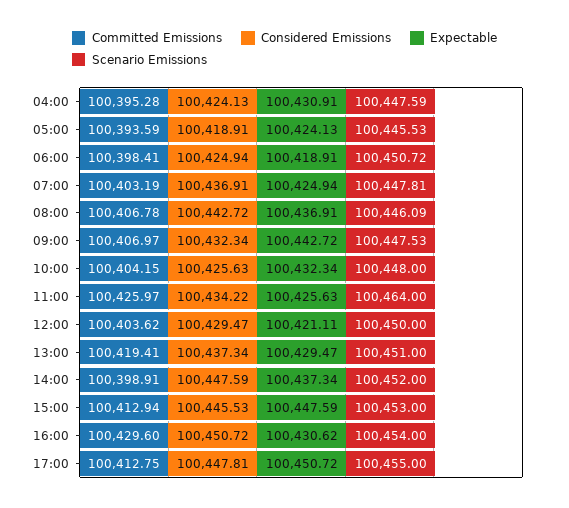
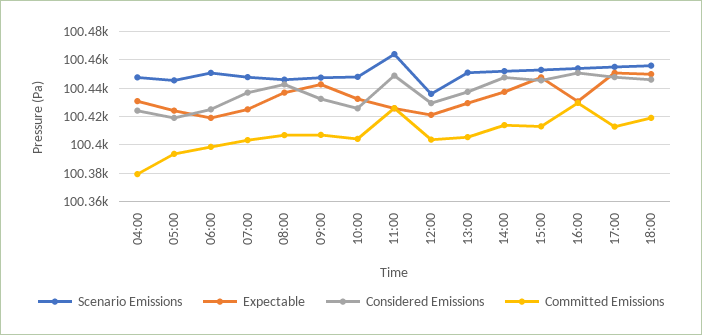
Committed Emissions, 04:00: 100395.28 -> 100380
Considered Emissions, 11:00: 100434.22 -> 100450
Scenario Emissions, 12:00: 100450 -> 100435
Committed Emissions, 13:00: 100419.41 -> 100405
Committed Emissions, 14:00: 100398.91 -> 100415
Scenario Emissions, 18:00: none -> 100455
Expectable, 18:00: none -> 100450
Considered Emissions, 18:00: none -> 100445
Committed Emissions, 18:00: none -> 100420

